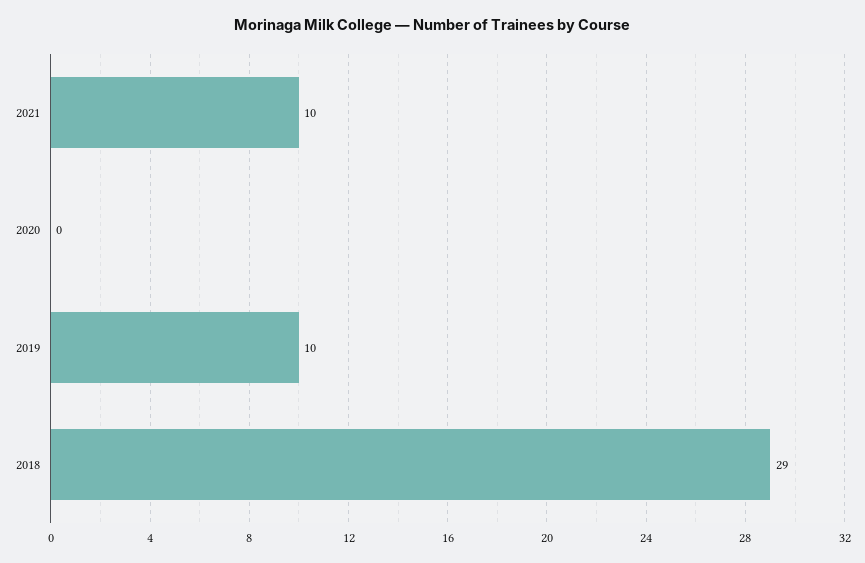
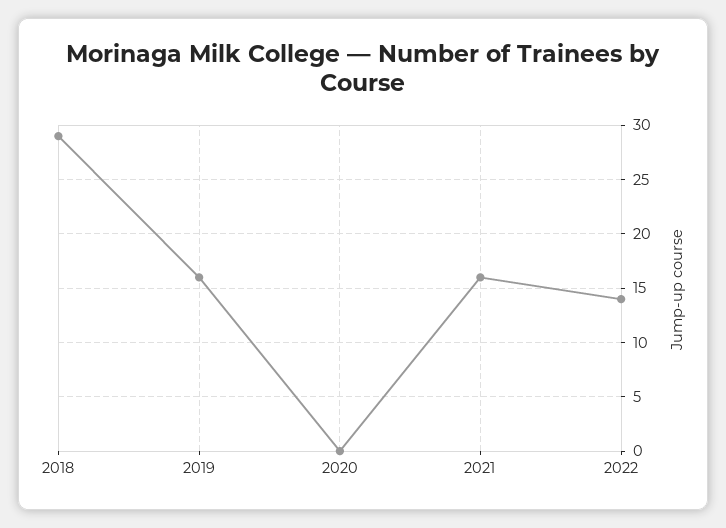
2021: 10 -> 16
2019: 10 -> 16
2022: none -> 14

